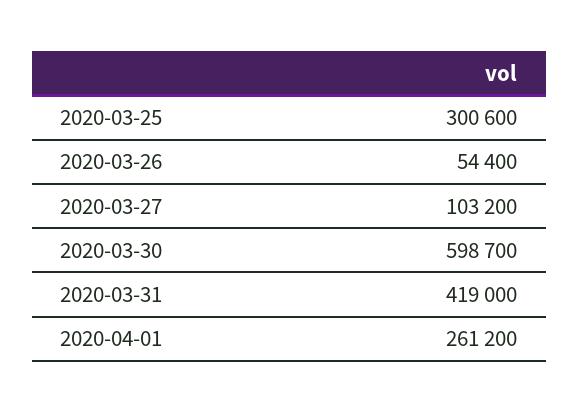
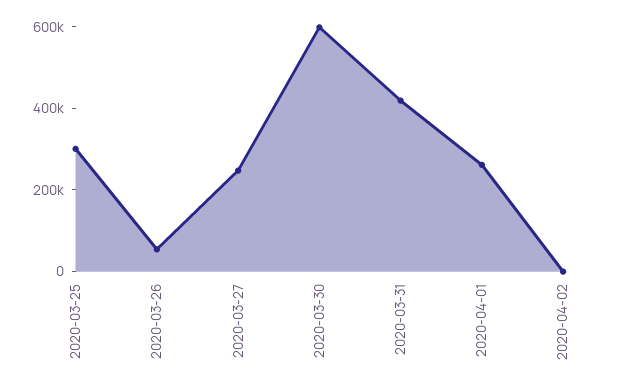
2020-03-27: 103200 -> 250000
2020-04-02: none -> 0

